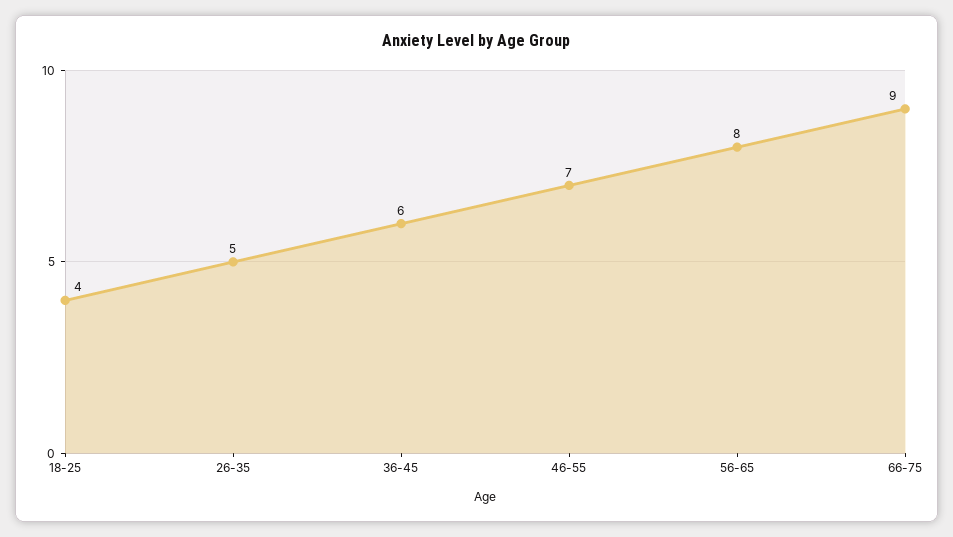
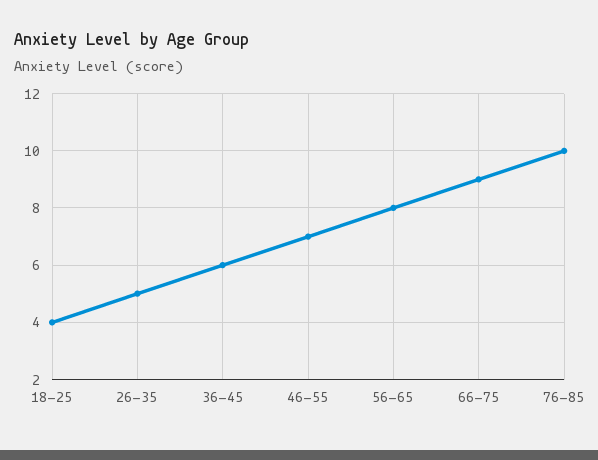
76-85: none -> 10

